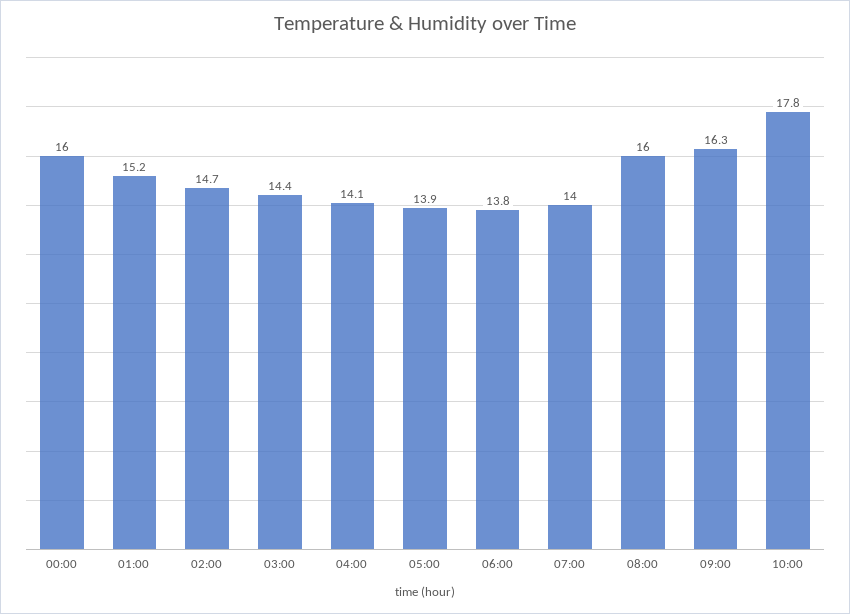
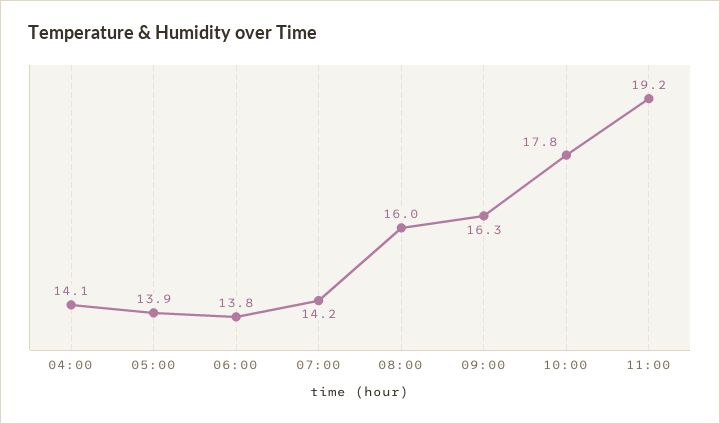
00:00: 16 -> none
01:00: 15.2 -> none
02:00: 14.7 -> none
03:00: 14.4 -> none
07:00: 14 -> 14.2
11:00: none -> 19.2

